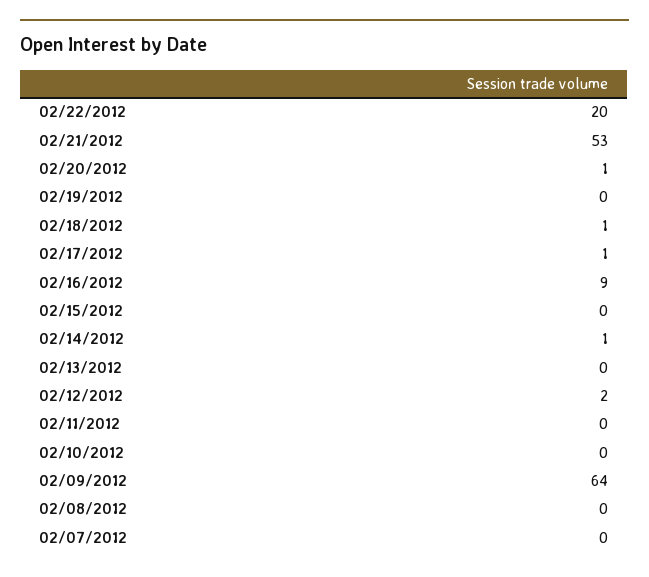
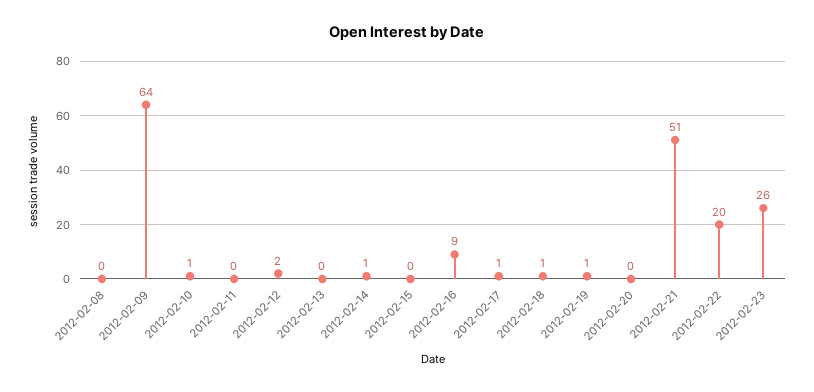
02/21/2012: 53 -> 51
02/20/2012: 1 -> 0
02/19/2012: 0 -> 1
02/10/2012: 0 -> 1
02/07/2012: 0 -> none
2012-02-23: none -> 26

